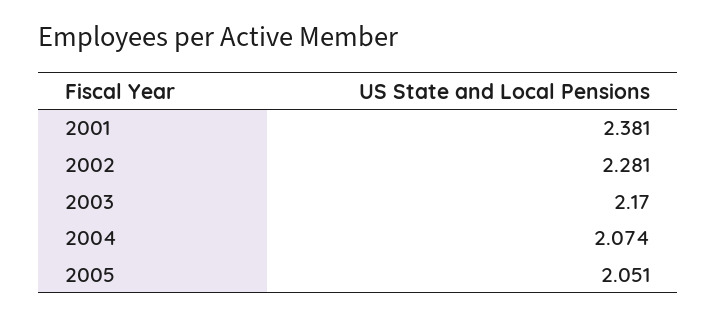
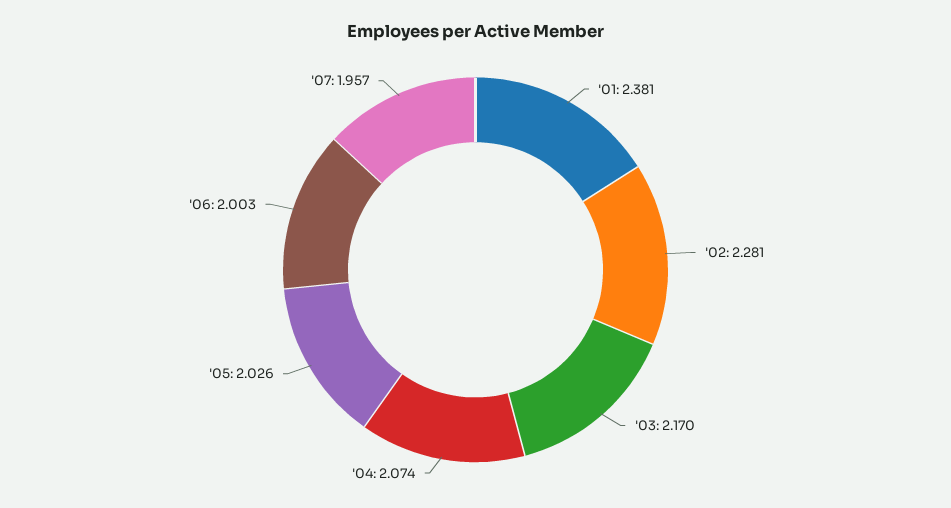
2005: 2.051 -> 2.026
'06: none -> 2.003
'07: none -> 1.957

